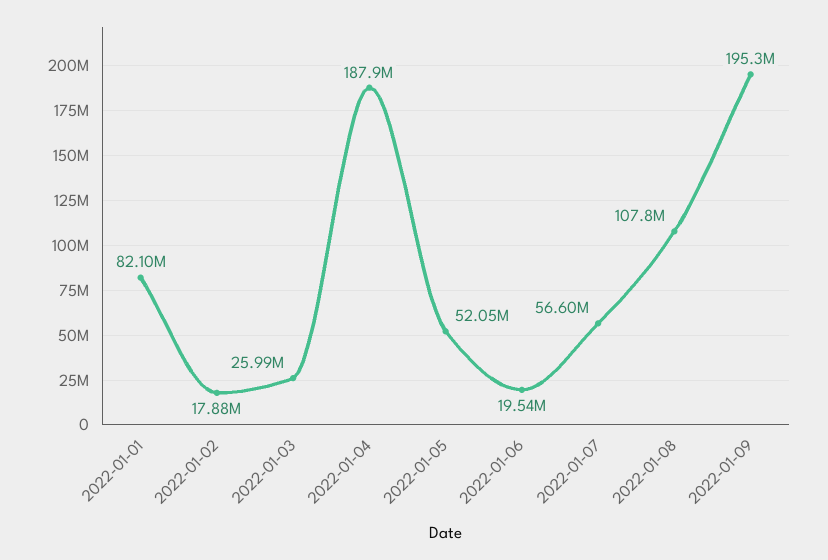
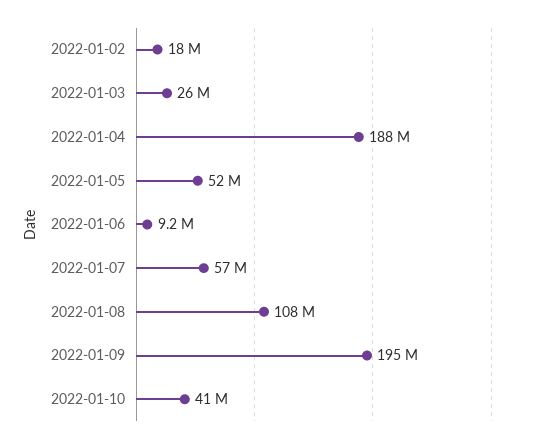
2022-01-01: 82100000 -> none
2022-01-06: 19540000 -> 9200000
2022-01-10: none -> 41000000

